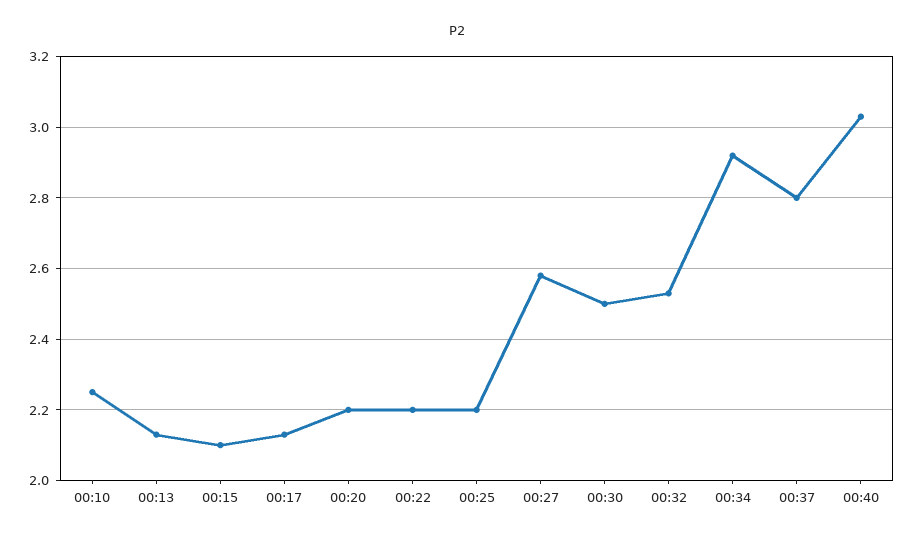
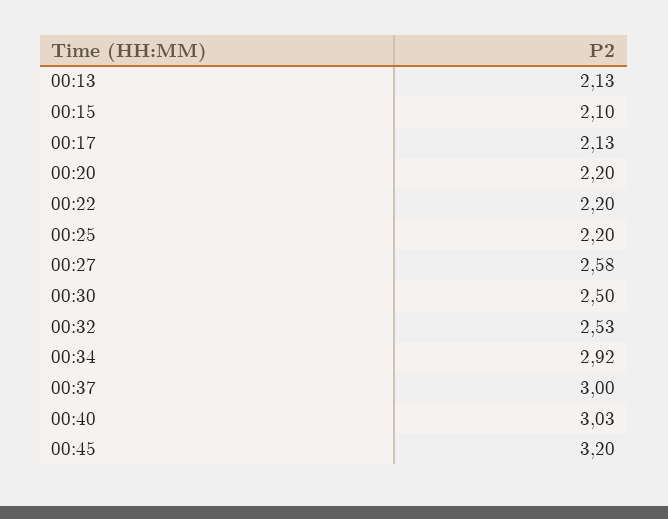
00:10: 2.25 -> none
00:37: 2.8 -> 3
00:45: none -> 3.2

